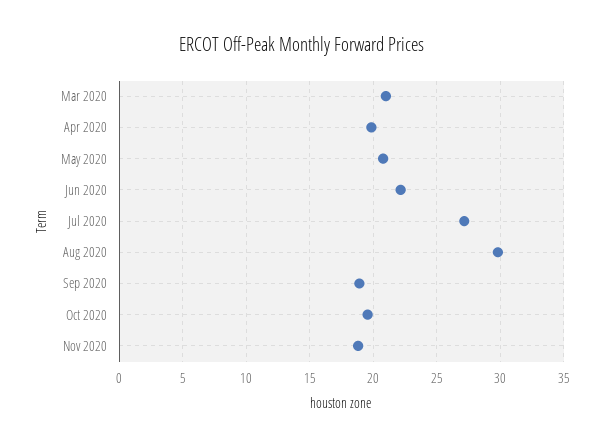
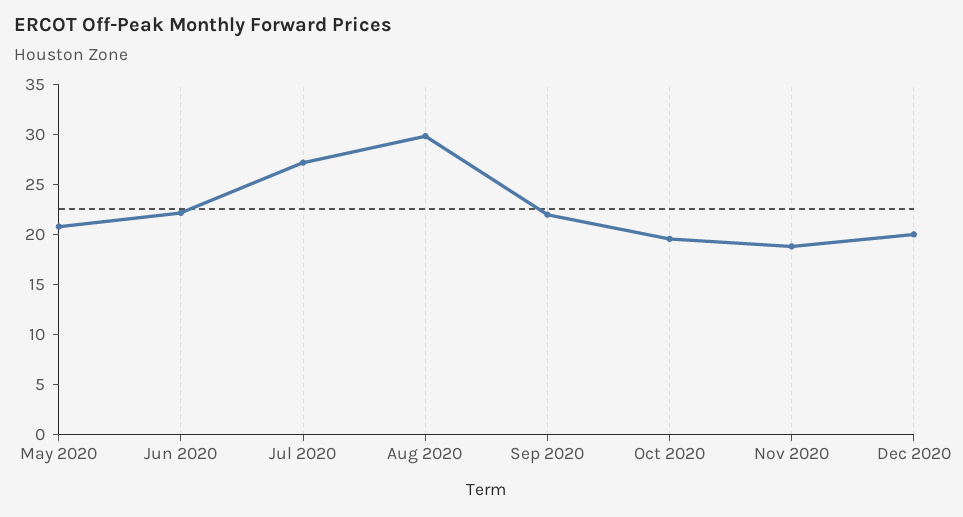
Mar 2020: 21 -> none
Apr 2020: 20 -> none
Sep 2020: 19 -> 22
Dec 2020: none -> 20

